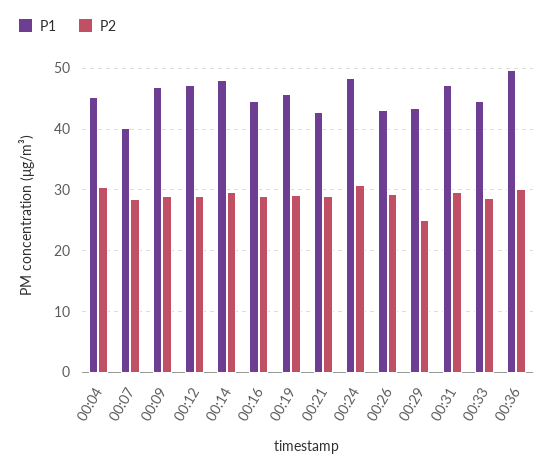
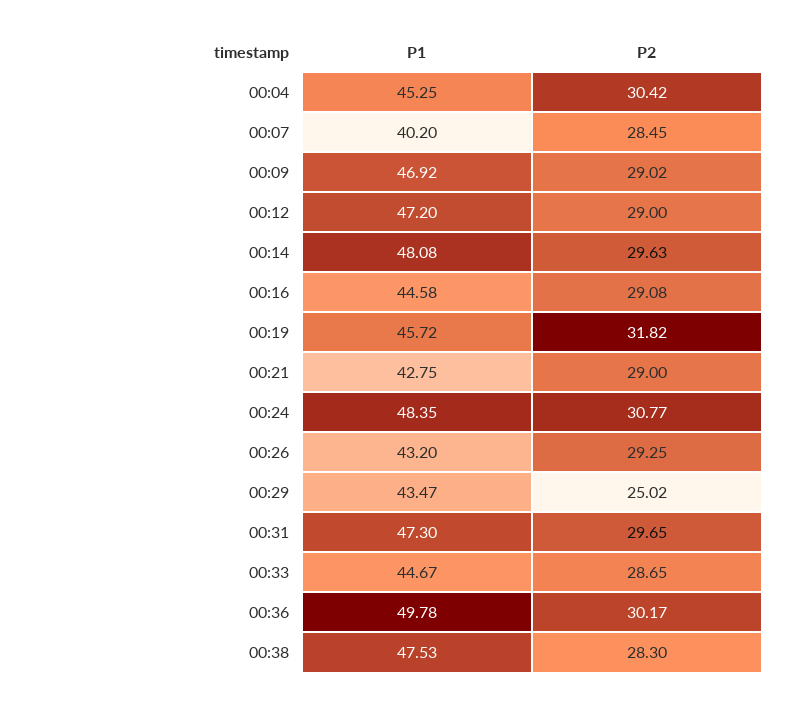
P2, 00:19: 29 -> 31.82
P1, 00:38: none -> 47.53
P2, 00:38: none -> 28.3

